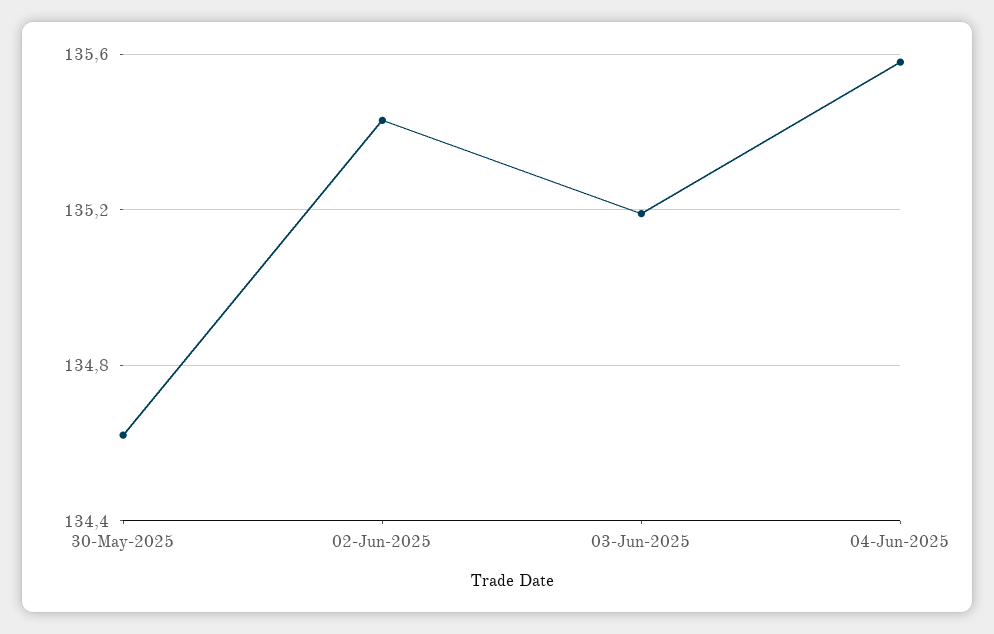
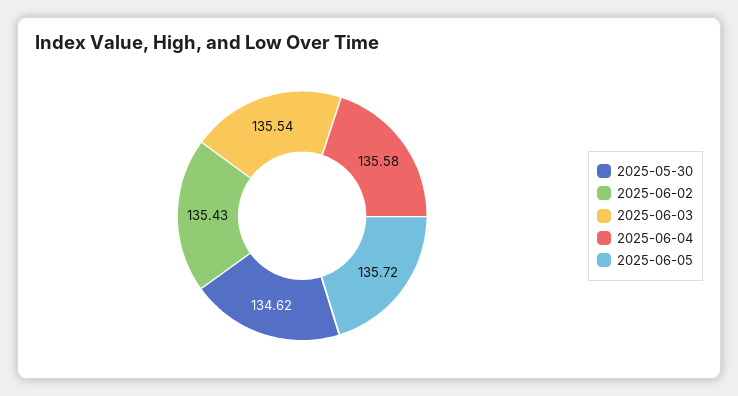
03-Jun-2025: 135.2 -> 135.54
2025-06-05: none -> 135.72

